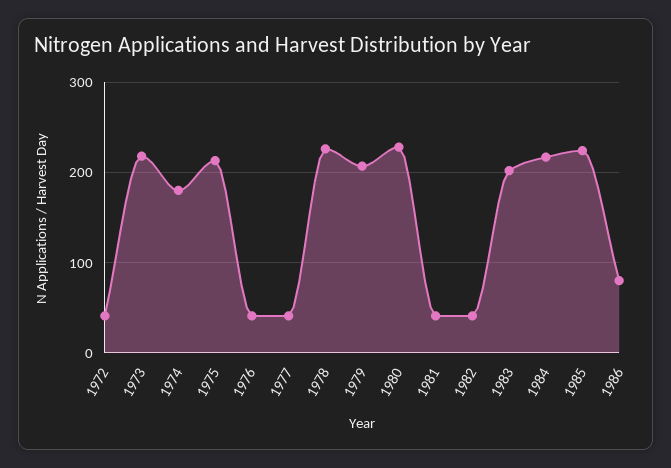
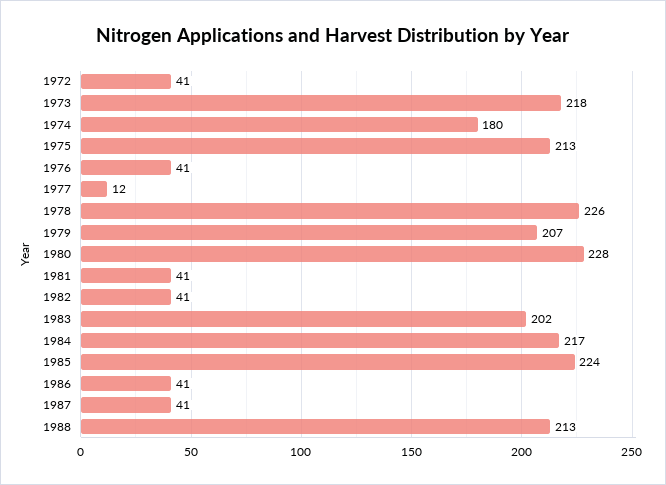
1977: 40 -> 12
1986: 80 -> 41
1987: none -> 41
1988: none -> 213

